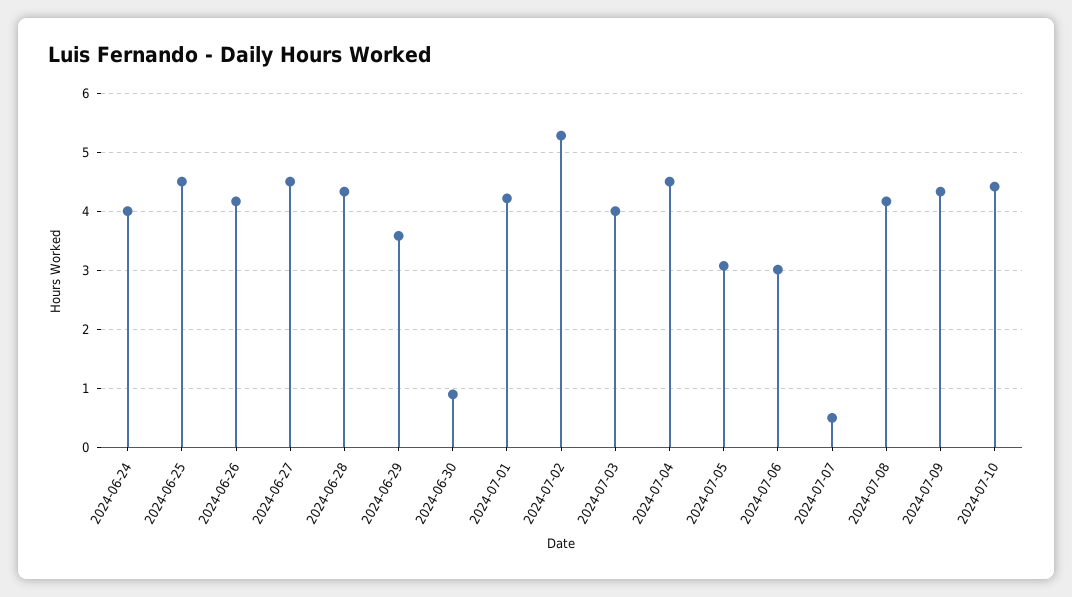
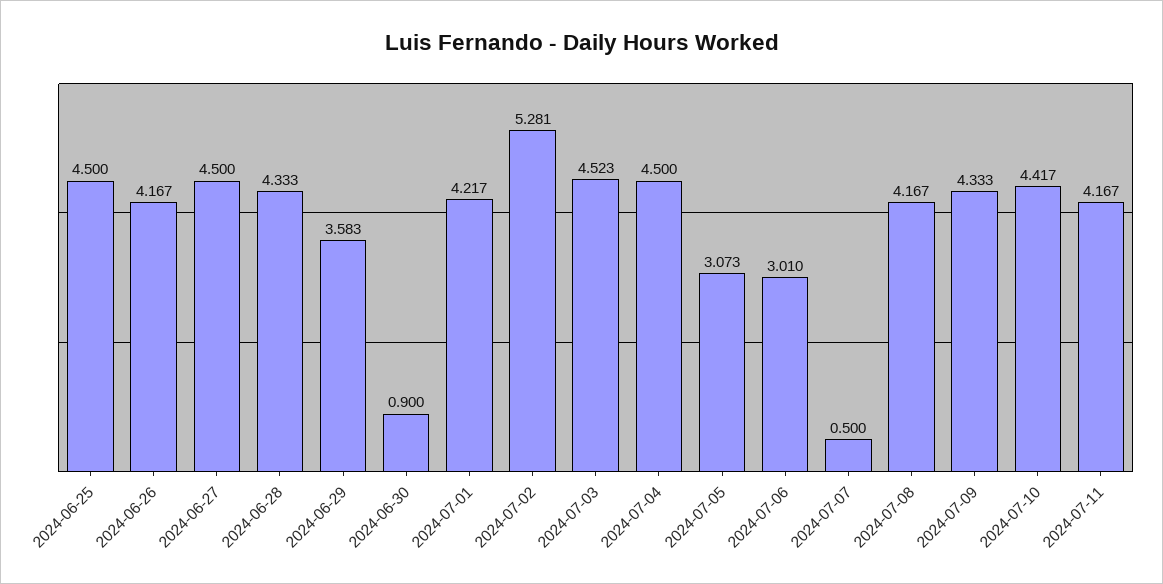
2024-06-24: 4 -> none
2024-07-03: 4 -> 4.523
2024-07-11: none -> 4.167

